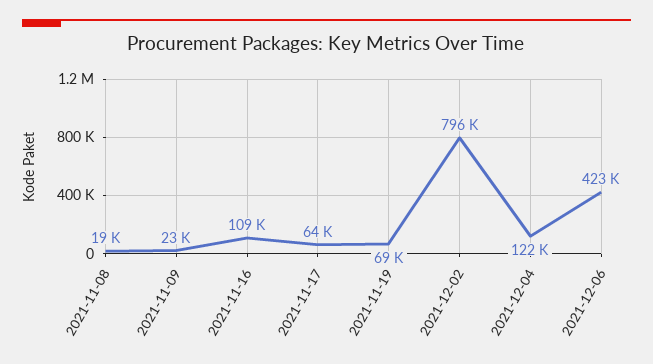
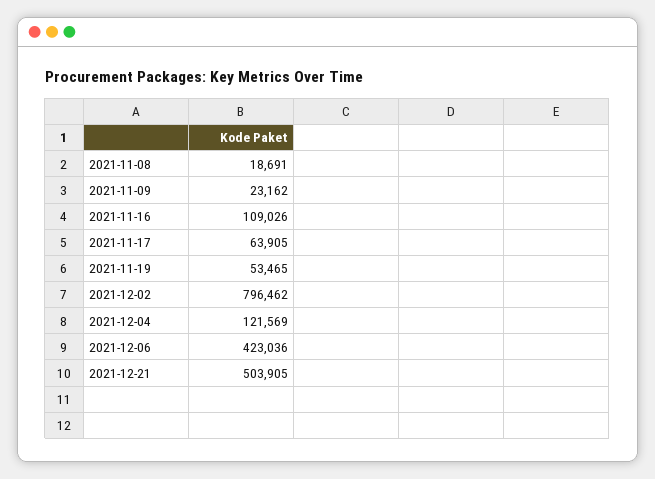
2021-11-19: 69000 -> 53465
2021-12-21: none -> 503905

